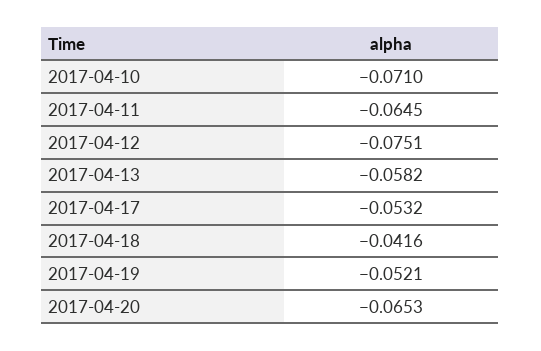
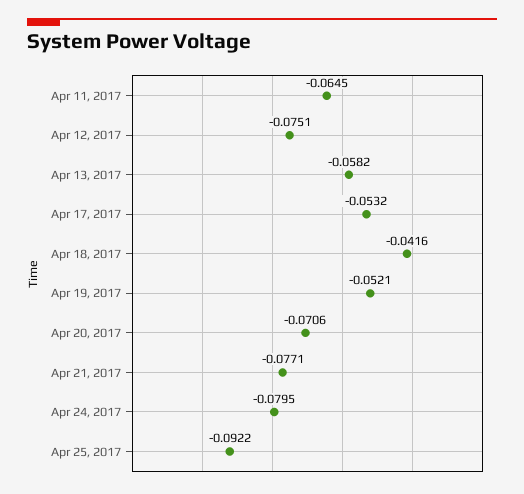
2017-04-10: -0.071 -> none
2017-04-20: -0.0653 -> -0.0706
Apr 21, 2017: none -> -0.0771
Apr 24, 2017: none -> -0.0795
Apr 25, 2017: none -> -0.0922

